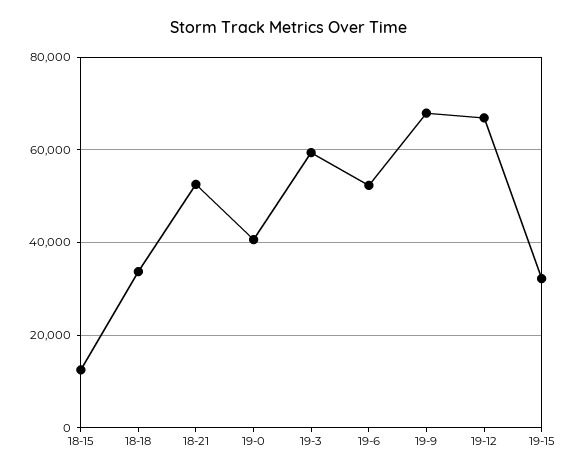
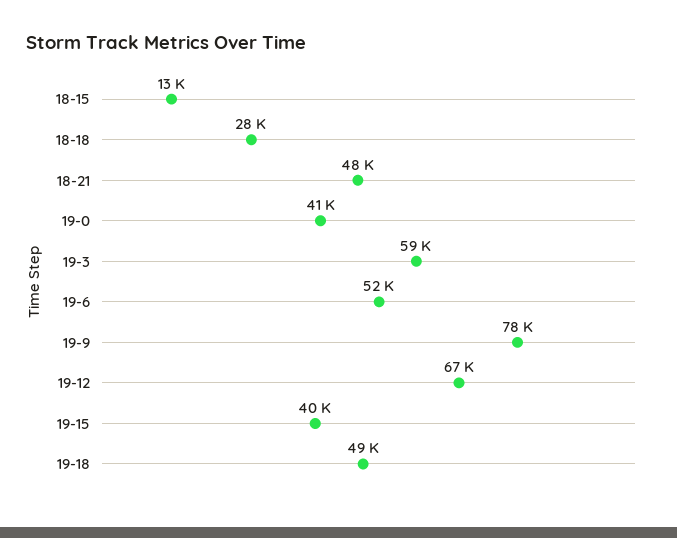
18-18: 34000 -> 28000
18-21: 52000 -> 48000
19-9: 68000 -> 78000
19-15: 32000 -> 40000
19-18: none -> 49000

